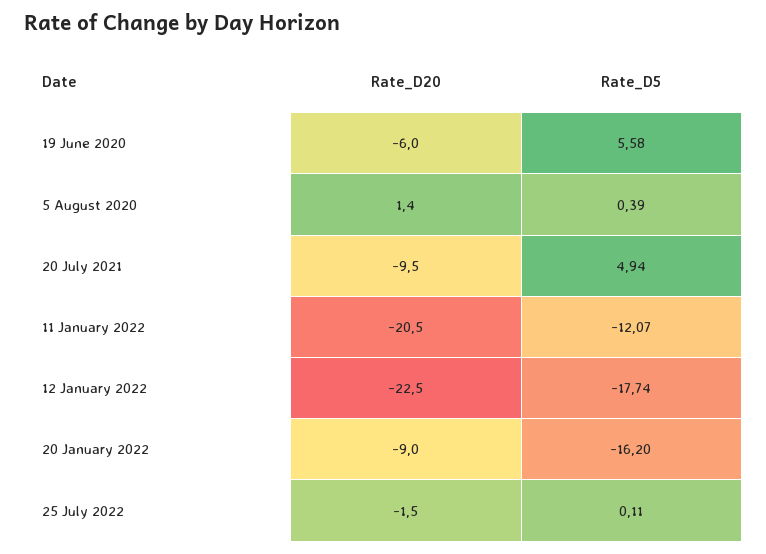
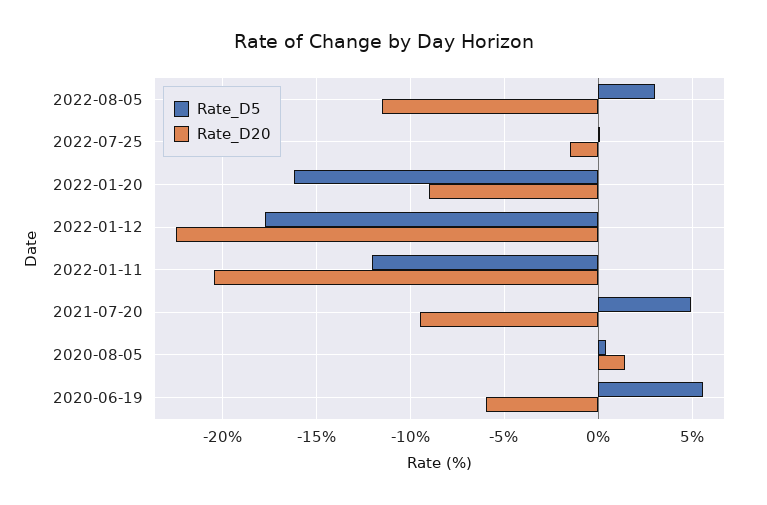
Rate_D5, 2022-08-05: none -> 3
Rate_D20, 2022-08-05: none -> -11.5

